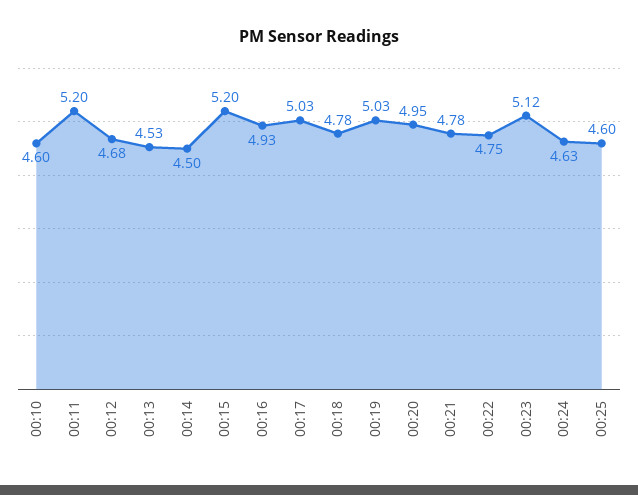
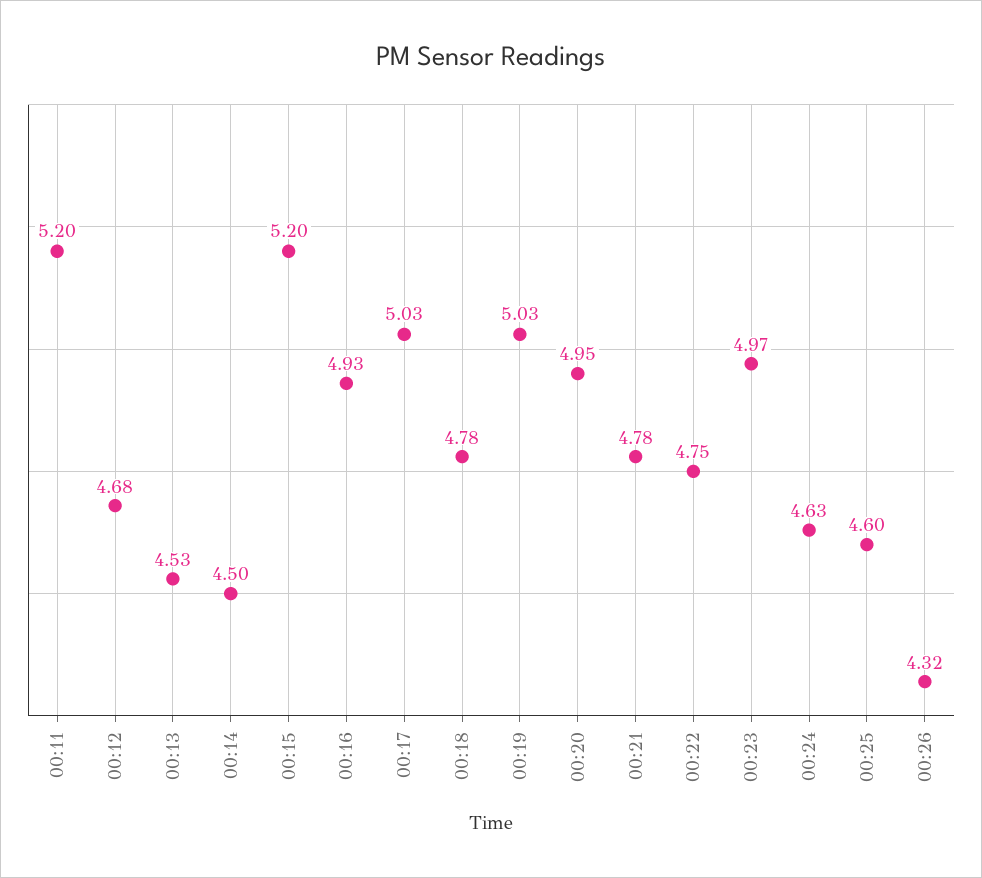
00:10: 4.6 -> none
00:23: 5.12 -> 4.97
00:26: none -> 4.32

